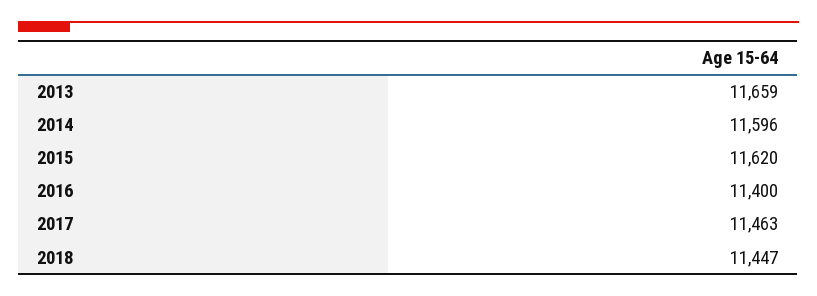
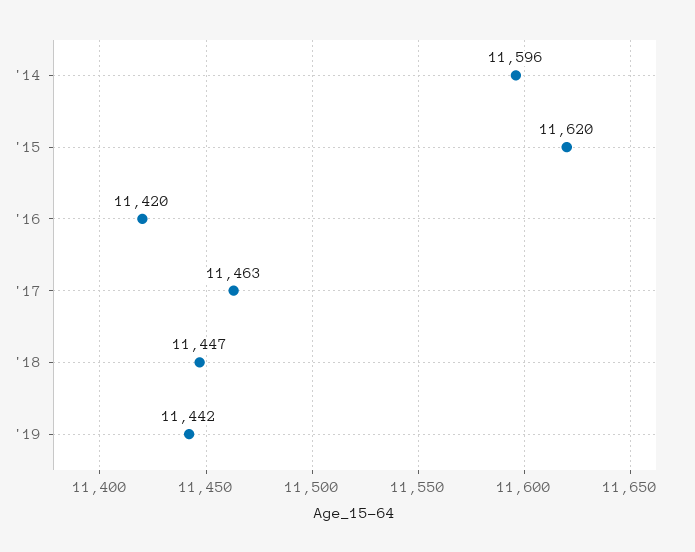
2013: 11659 -> none
2016: 11400 -> 11420
'19: none -> 11442

